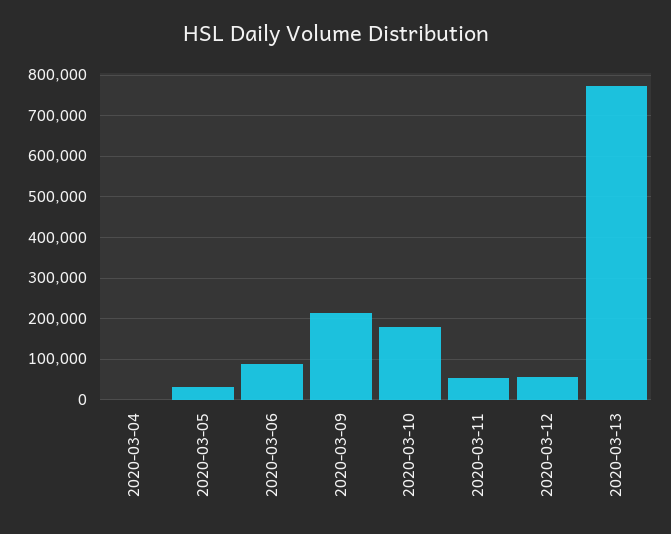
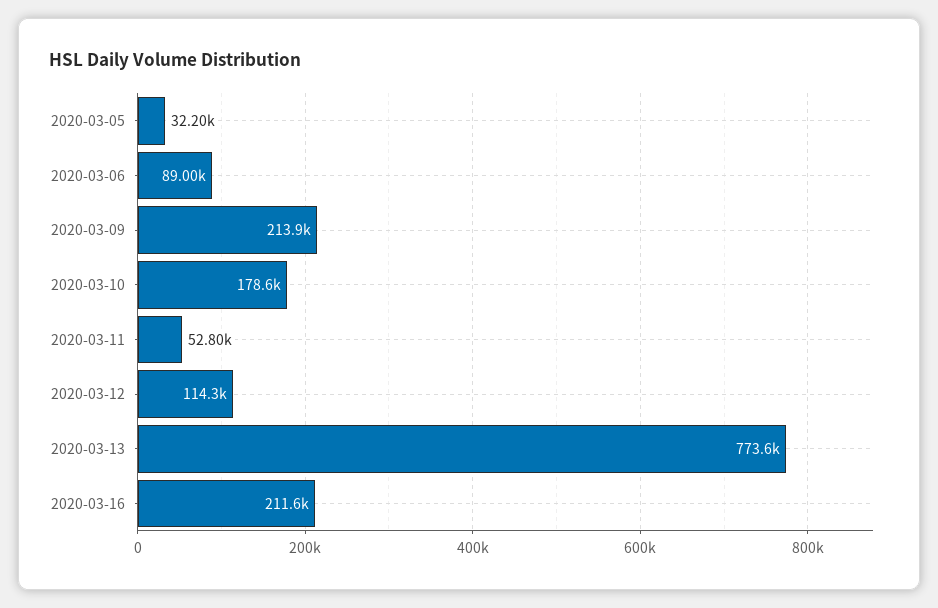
2020-03-04: 0 -> none
2020-03-12: 60000 -> 114300
2020-03-16: none -> 211600

